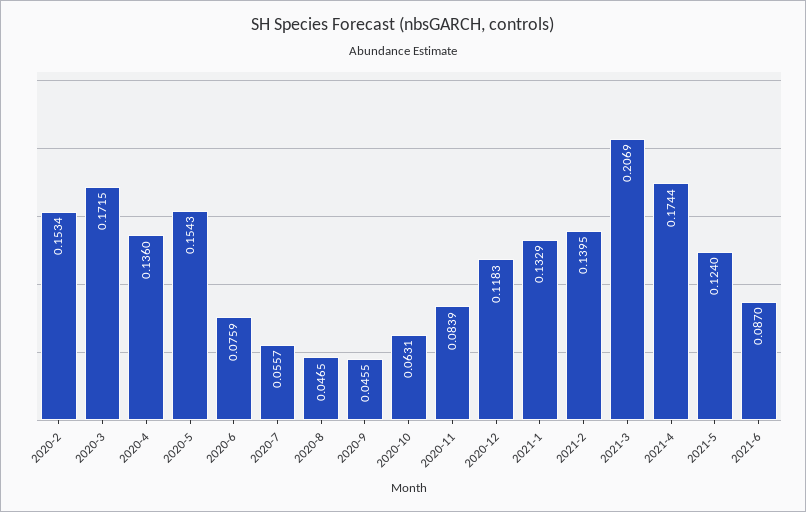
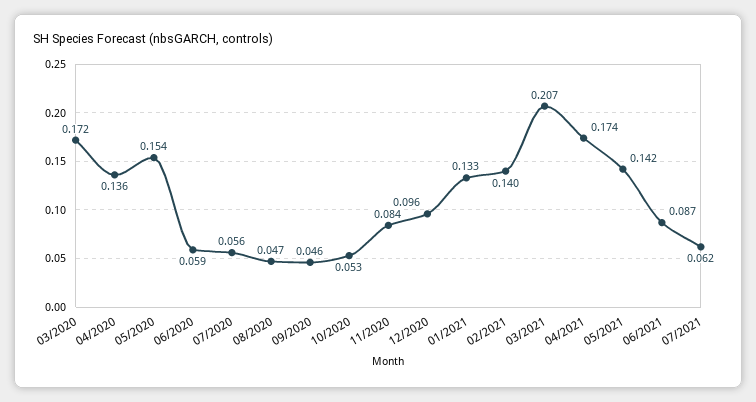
2020-2: 0.1534 -> none
2020-6: 0.0759 -> 0.059
2020-10: 0.0631 -> 0.053
2020-12: 0.1183 -> 0.096
2021-5: 0.124 -> 0.142
07/2021: none -> 0.062

